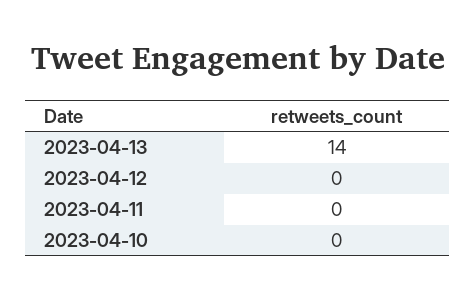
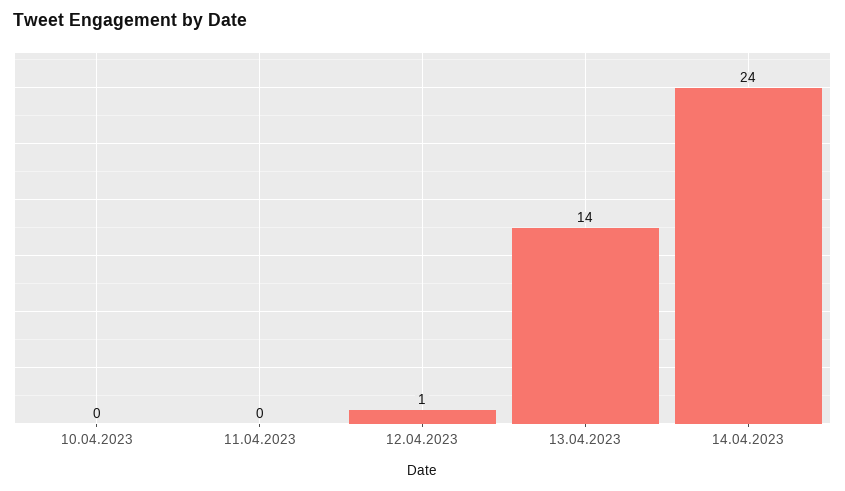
2023-04-12: 0 -> 1
14.04.2023: none -> 24

